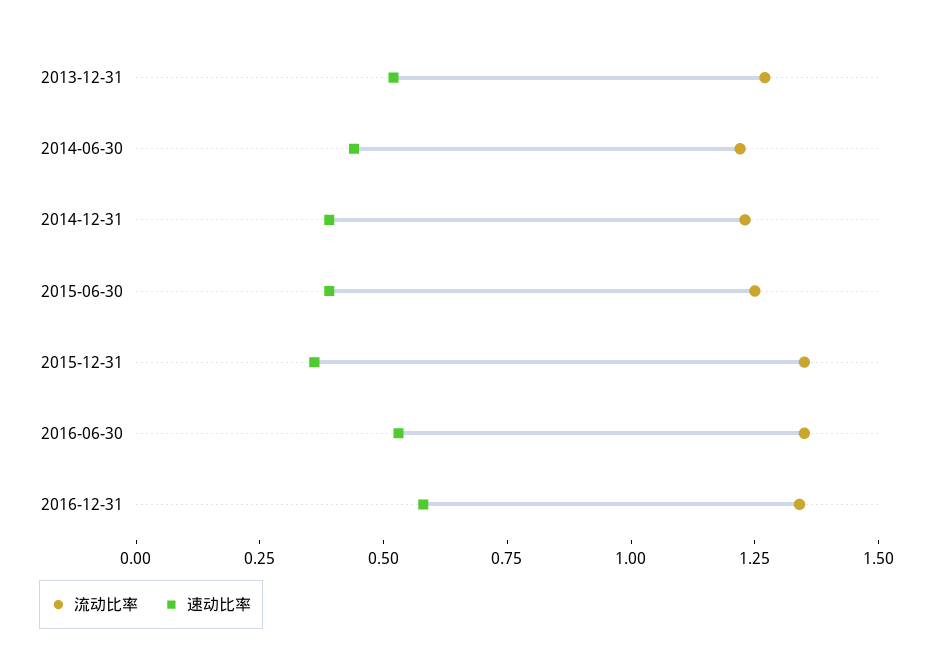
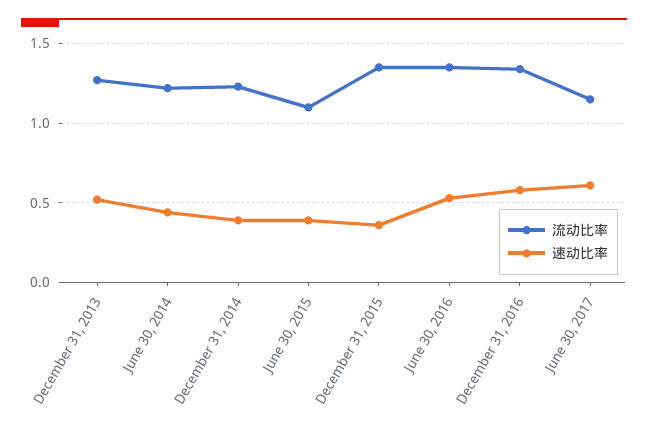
流动比率, 2015-06-30: 1.25 -> 1.1
流动比率, June 30, 2017: none -> 1.15
速动比率, June 30, 2017: none -> 0.6

